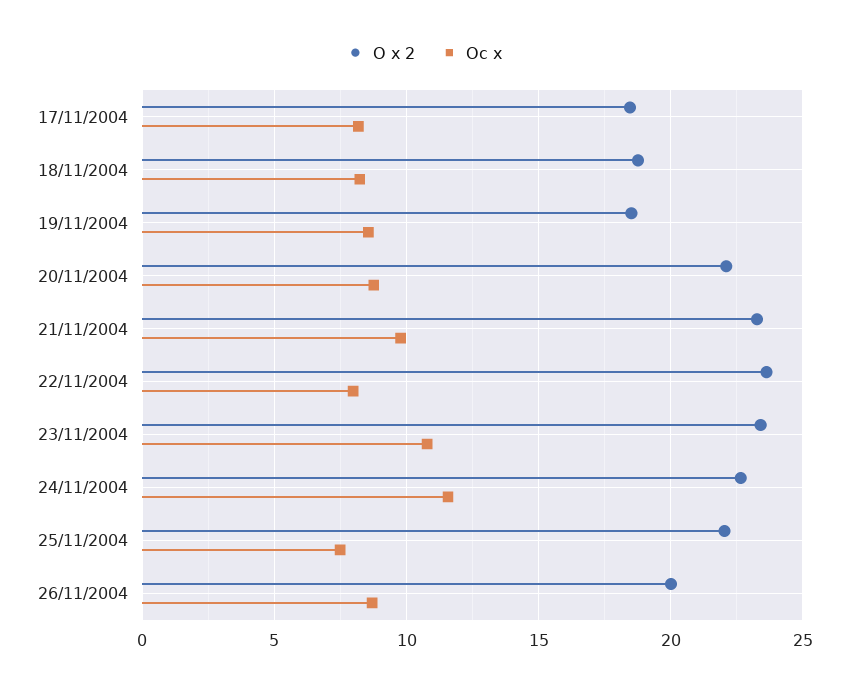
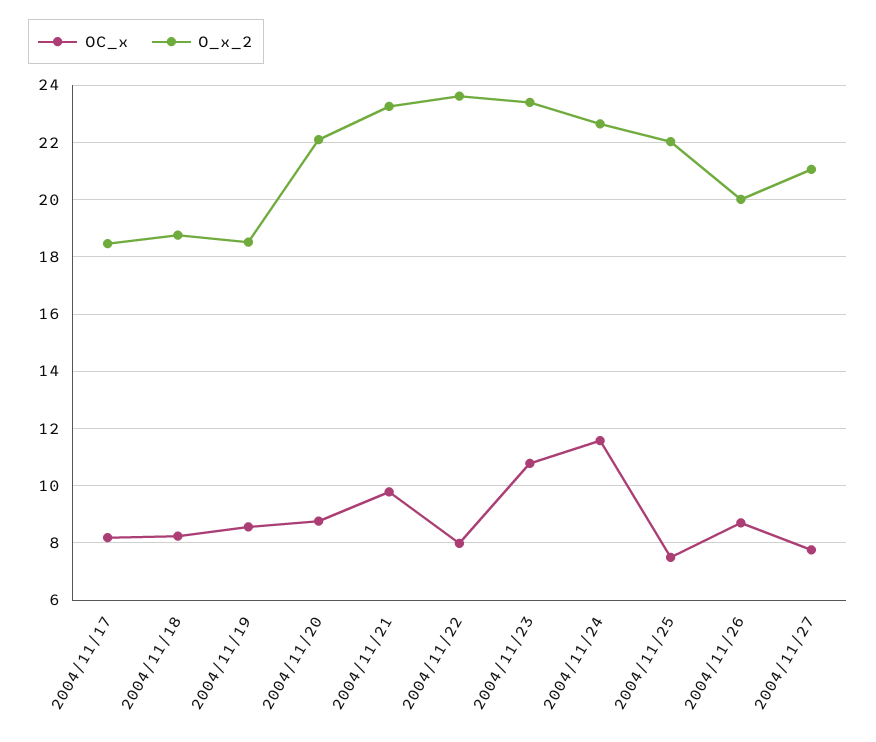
Oc x, 2004/11/27: none -> 7.75
O x 2, 2004/11/27: none -> 21

